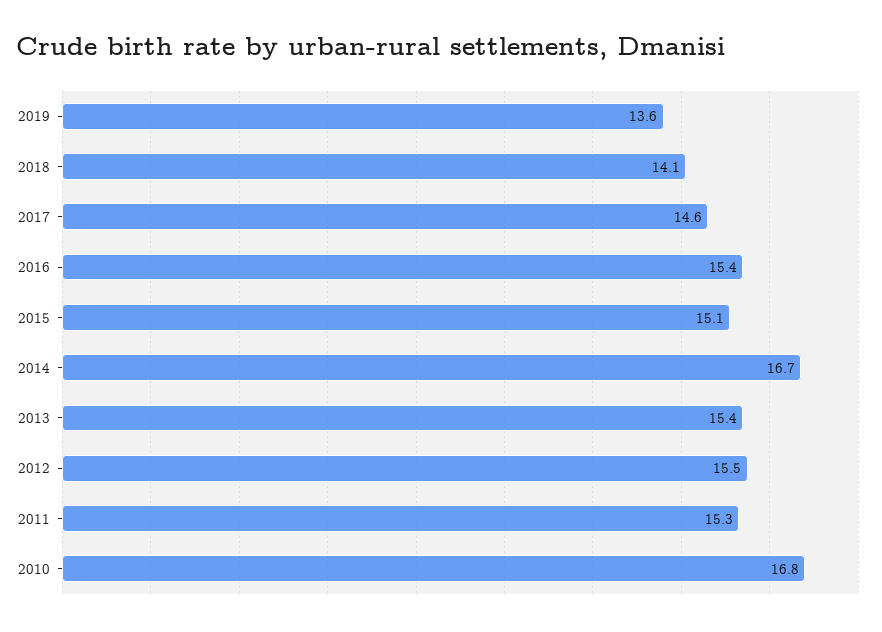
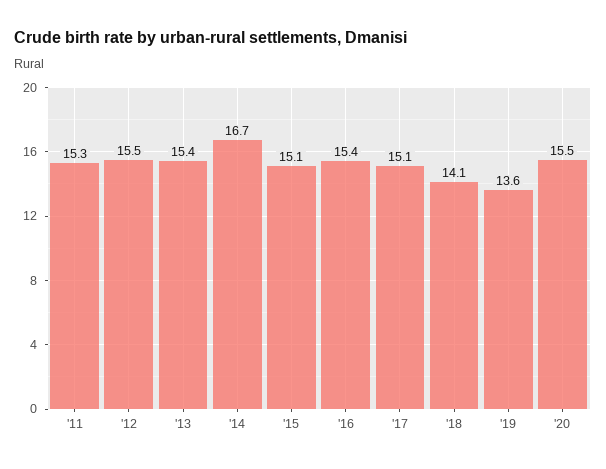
2017: 14.6 -> 15.1
2010: 16.8 -> none
'20: none -> 15.5

